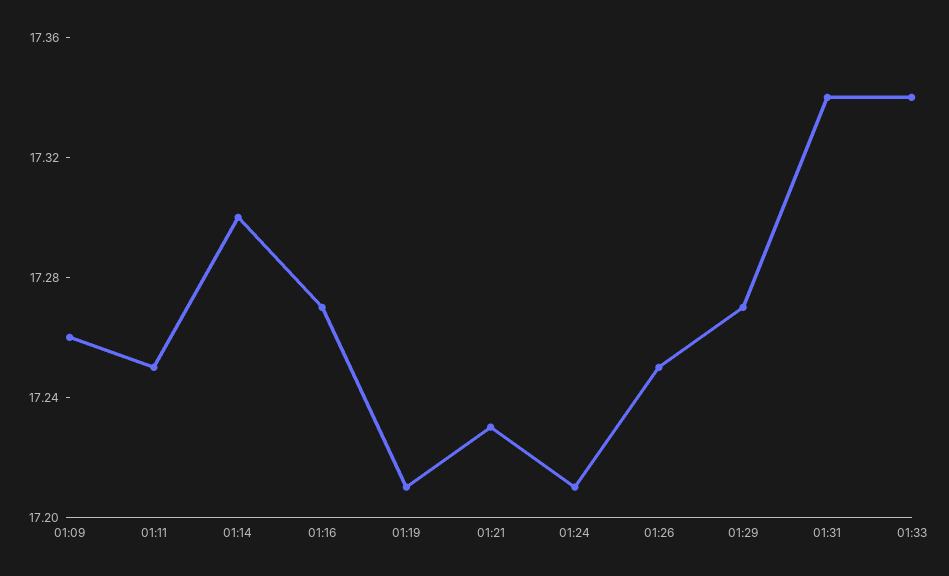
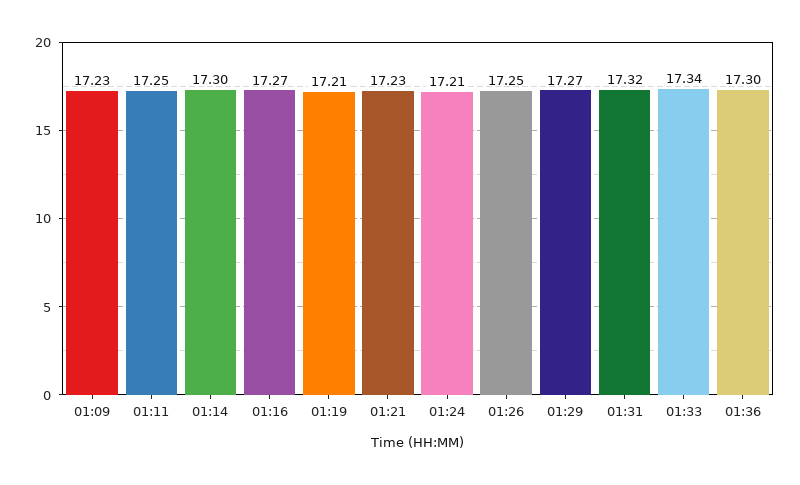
01:09: 17.26 -> 17.23
01:31: 17.34 -> 17.32
01:36: none -> 17.3

